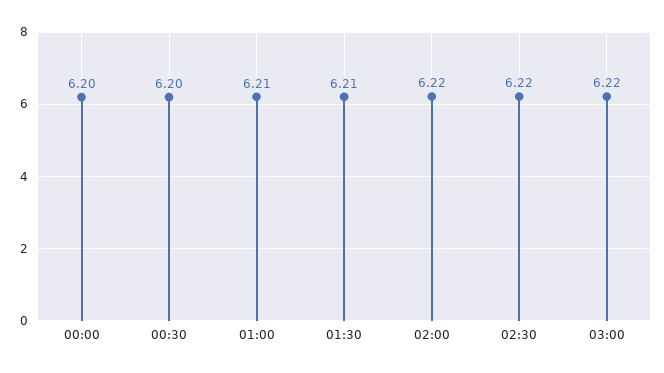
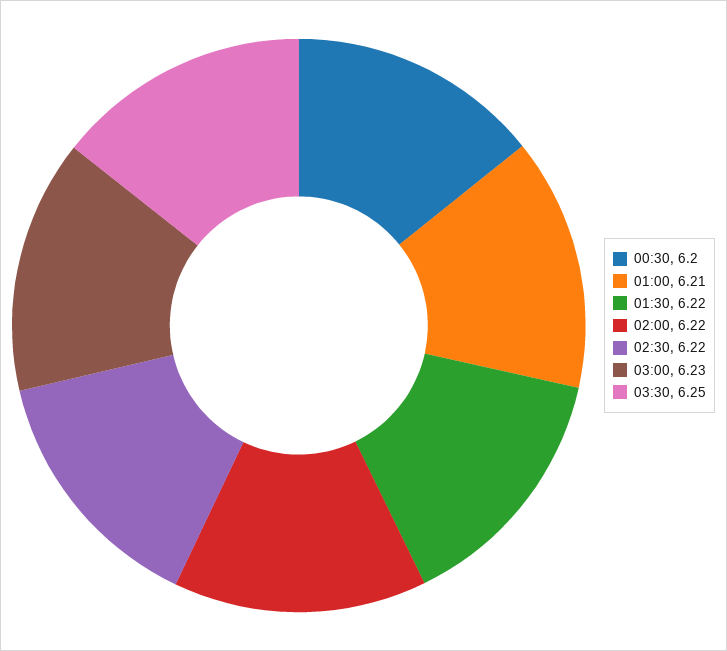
00:00: 6.2 -> none
01:30: 6.21 -> 6.22
03:00: 6.22 -> 6.23
03:30: none -> 6.25

